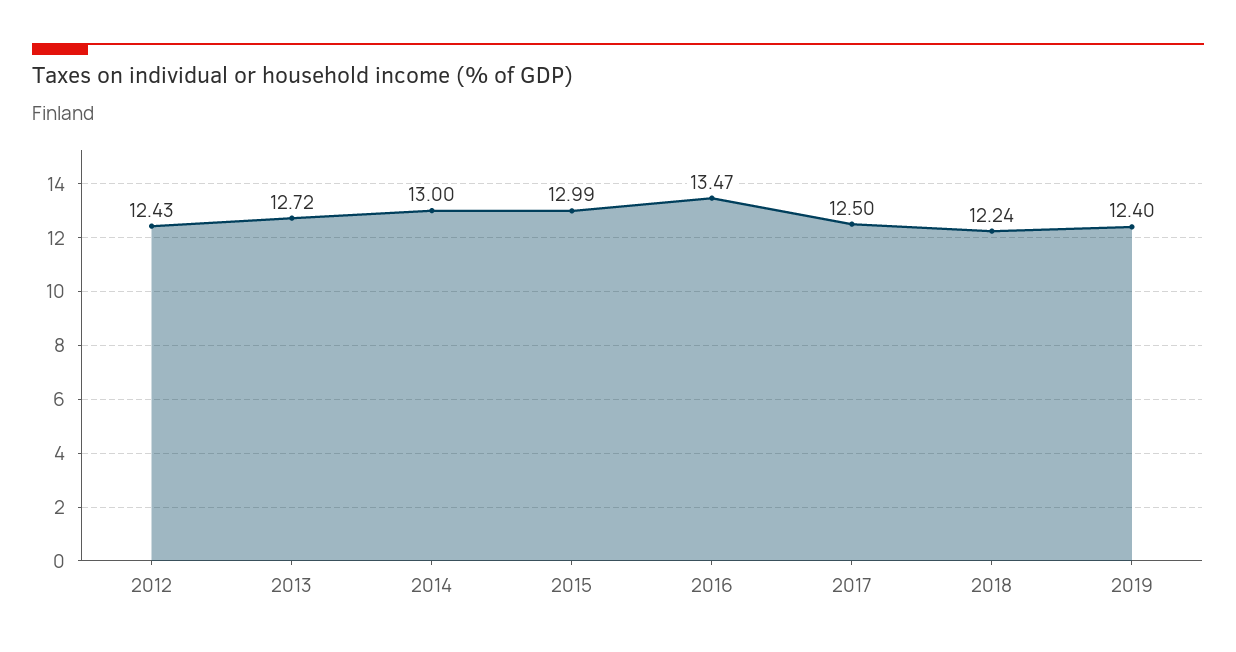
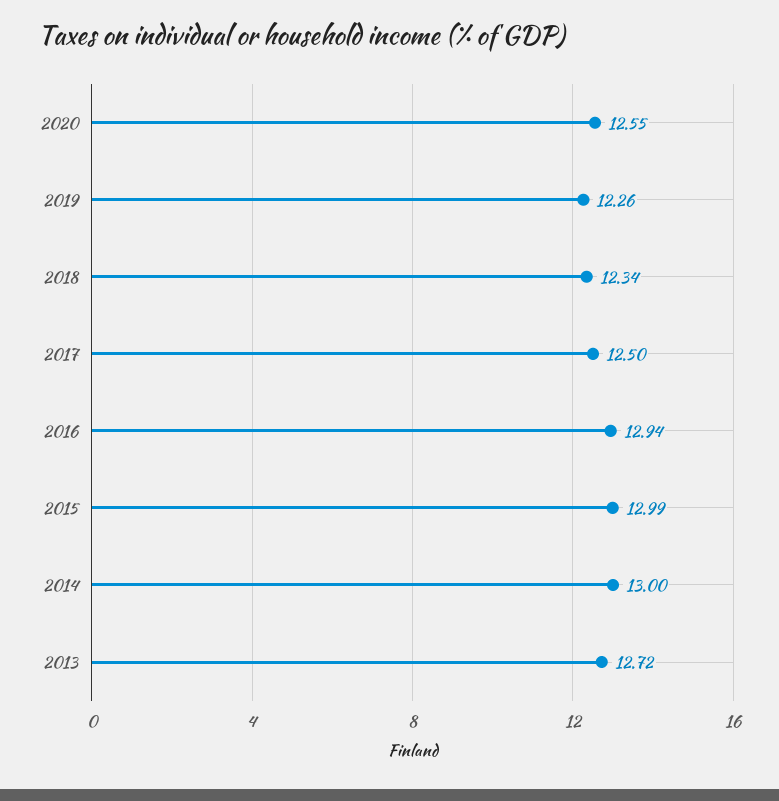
2012: 12.43 -> none
2016: 13.47 -> 12.94
2018: 12.24 -> 12.34
2019: 12.4 -> 12.26
2020: none -> 12.55

